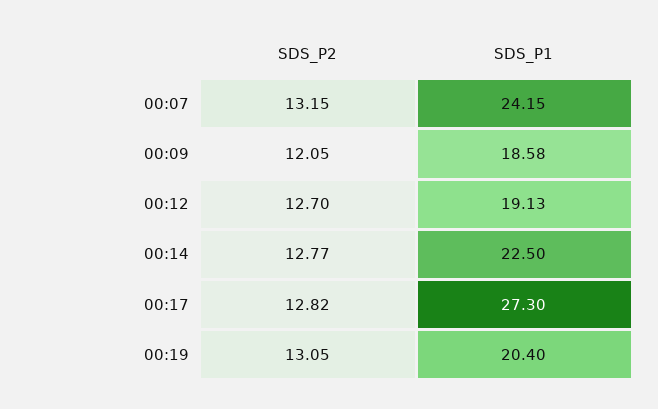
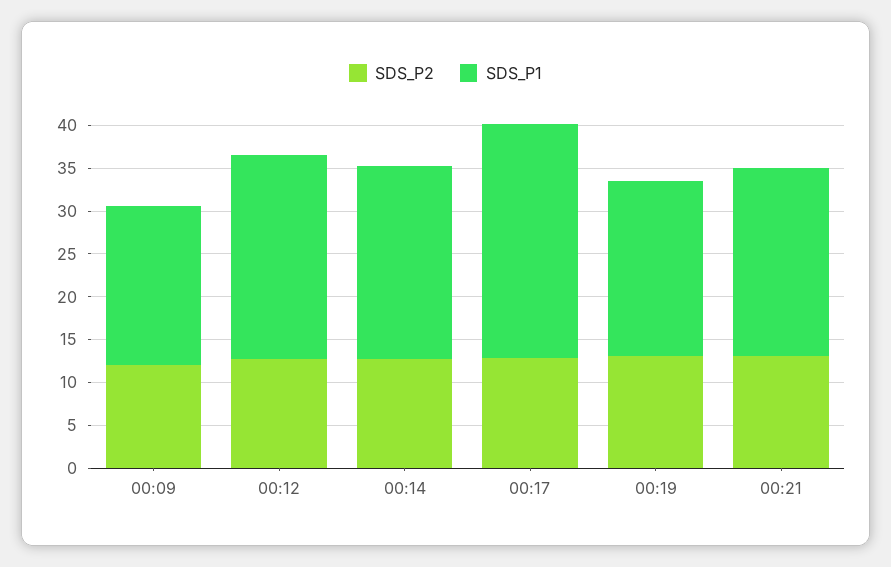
SDS_P2, 00:07: 13.15 -> none
SDS_P1, 00:07: 24.15 -> none
SDS_P1, 00:12: 19.13 -> 24
SDS_P2, 00:21: none -> 13
SDS_P1, 00:21: none -> 22

